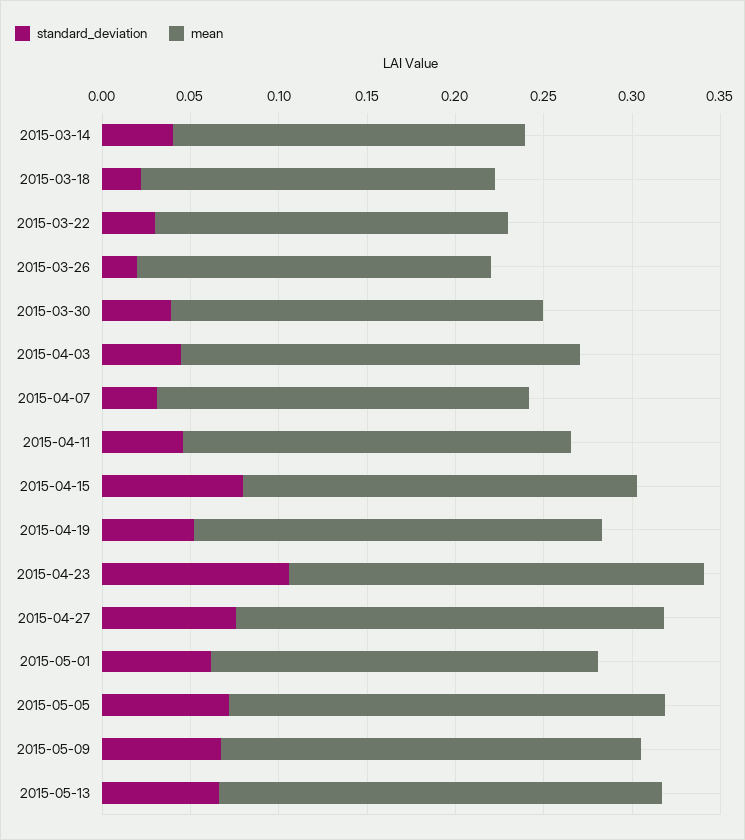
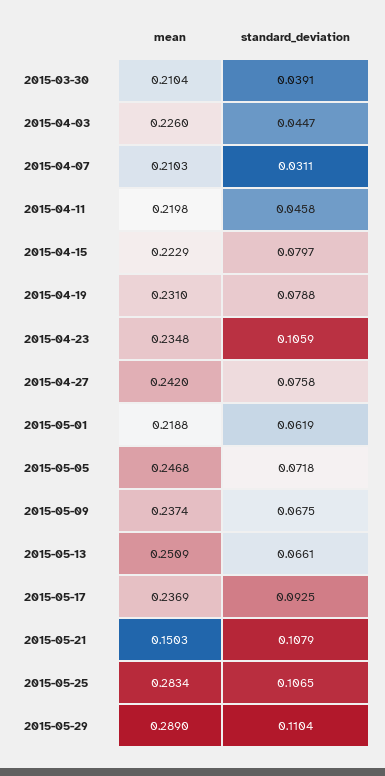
standard_deviation, 2015-03-14: 0.04 -> none
mean, 2015-03-14: 0.2 -> none
standard_deviation, 2015-03-18: 0.02 -> none
mean, 2015-03-18: 0.2 -> none
standard_deviation, 2015-03-22: 0.03 -> none
mean, 2015-03-22: 0.2 -> none
standard_deviation, 2015-03-26: 0.02 -> none
mean, 2015-03-26: 0.2 -> none
standard_deviation, 2015-04-19: 0.05 -> 0.0788
mean, 2015-05-17: none -> 0.2369
standard_deviation, 2015-05-17: none -> 0.0925
mean, 2015-05-21: none -> 0.1503
standard_deviation, 2015-05-21: none -> 0.1079
mean, 2015-05-25: none -> 0.2834
standard_deviation, 2015-05-25: none -> 0.1065
mean, 2015-05-29: none -> 0.289
standard_deviation, 2015-05-29: none -> 0.1104

